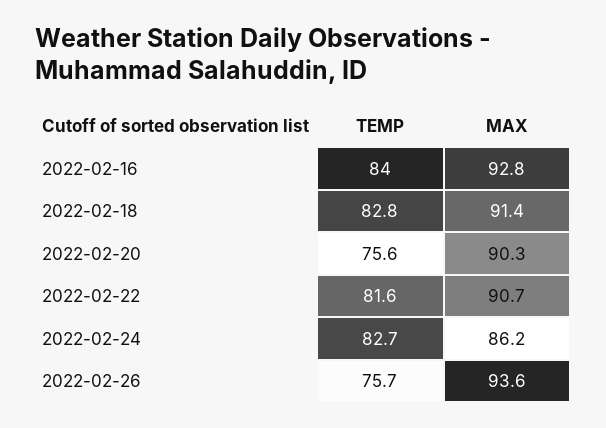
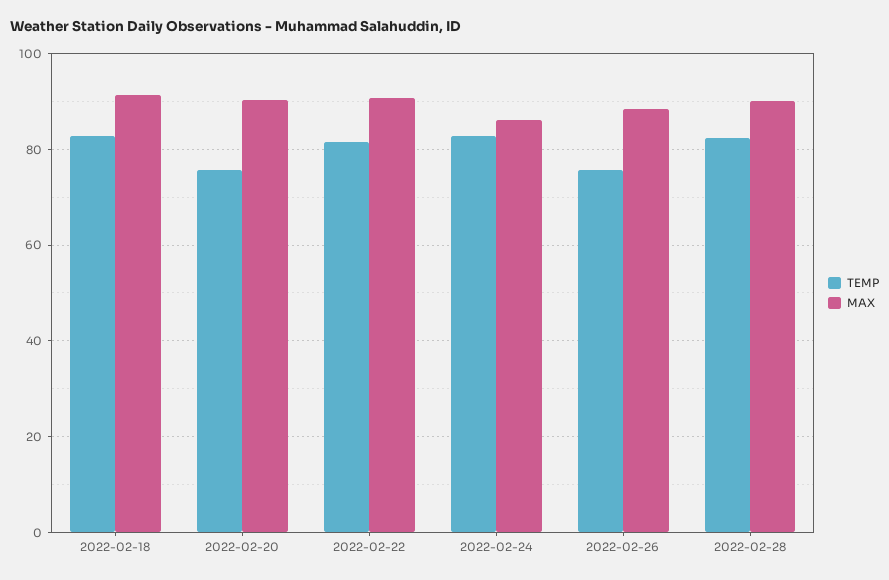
TEMP, 2022-02-16: 84 -> none
MAX, 2022-02-16: 92.8 -> none
MAX, 2022-02-26: 93.6 -> 88
TEMP, 2022-02-28: none -> 82
MAX, 2022-02-28: none -> 90

